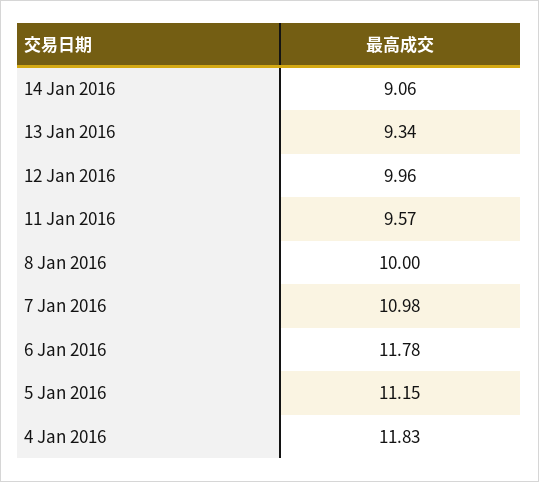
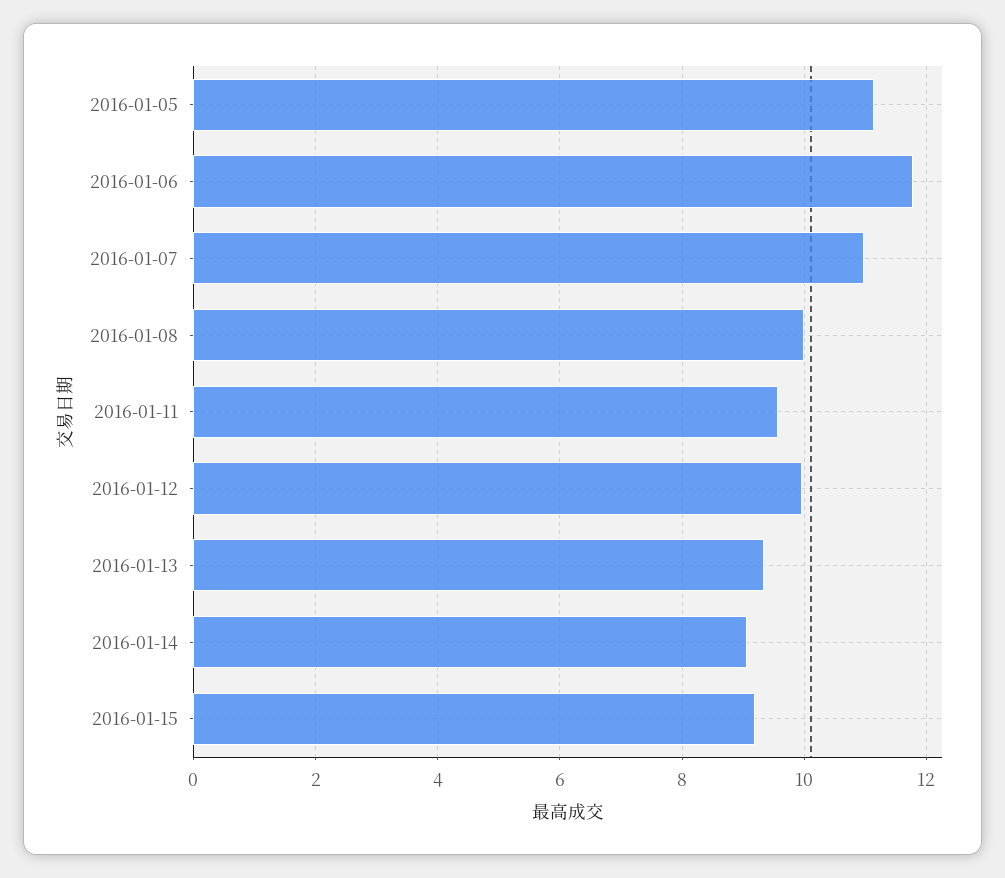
4 Jan 2016: 11.83 -> none
2016-01-15: none -> 9.2

